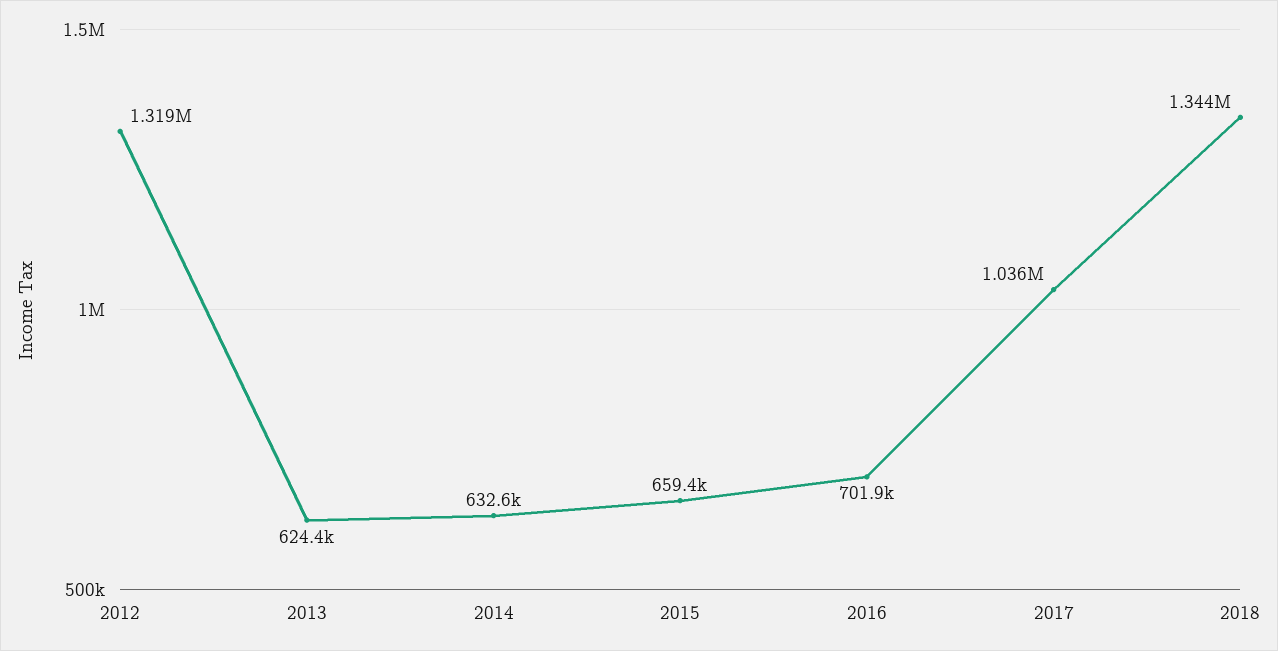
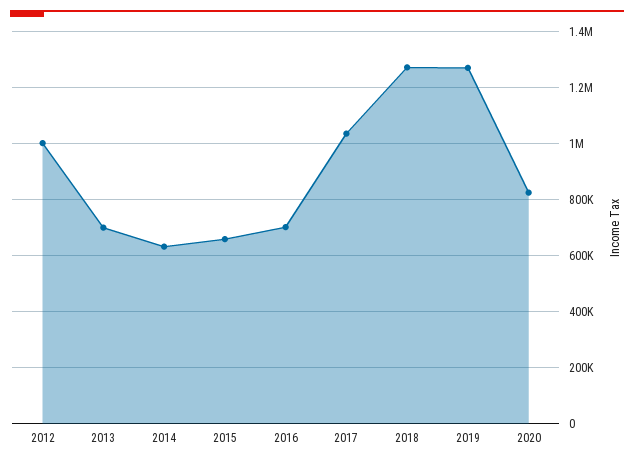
2012: 1319000 -> 1000000
2013: 624400 -> 700000
2018: 1344000 -> 1275000
2019: none -> 1275000
2020: none -> 825000

